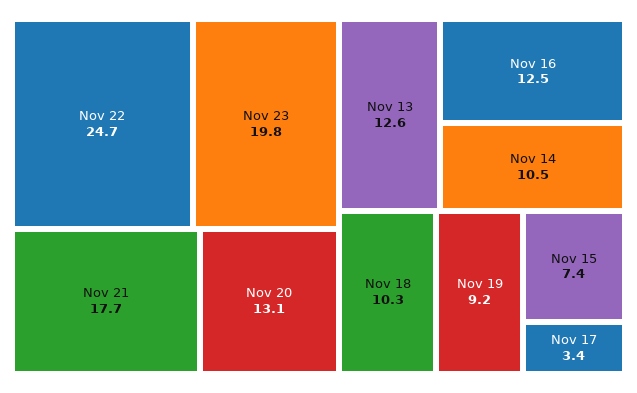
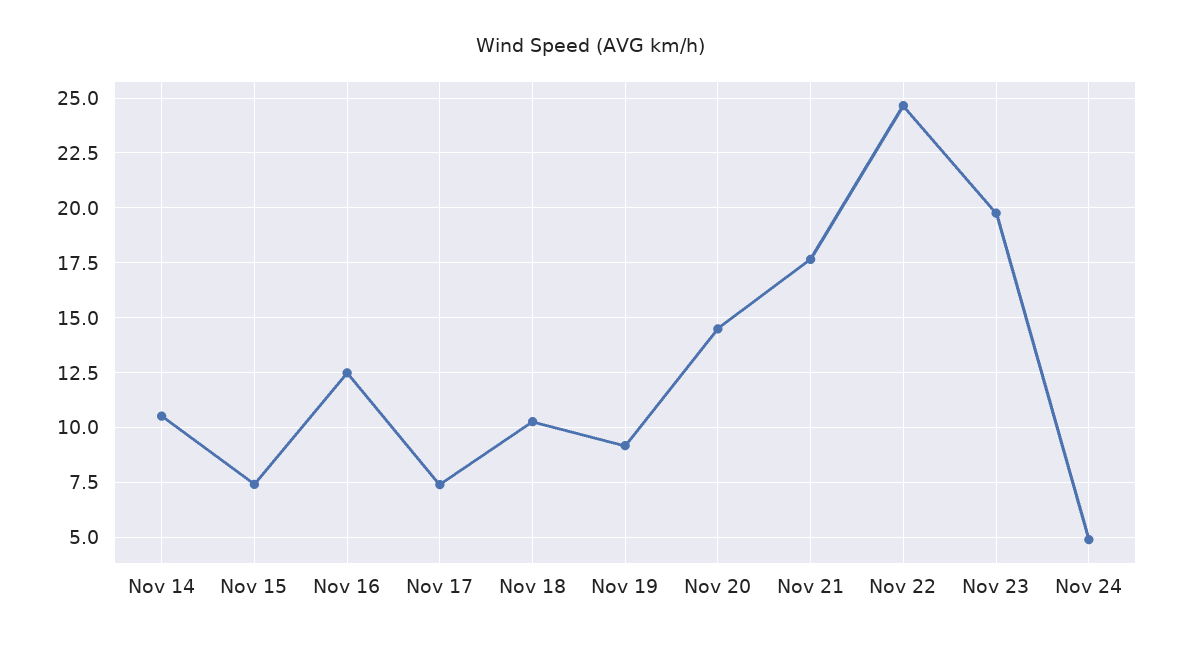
Nov 20: 13.1 -> 14.5
Nov 13: 12.6 -> none
Nov 17: 3.4 -> 7.5
Nov 24: none -> 5

